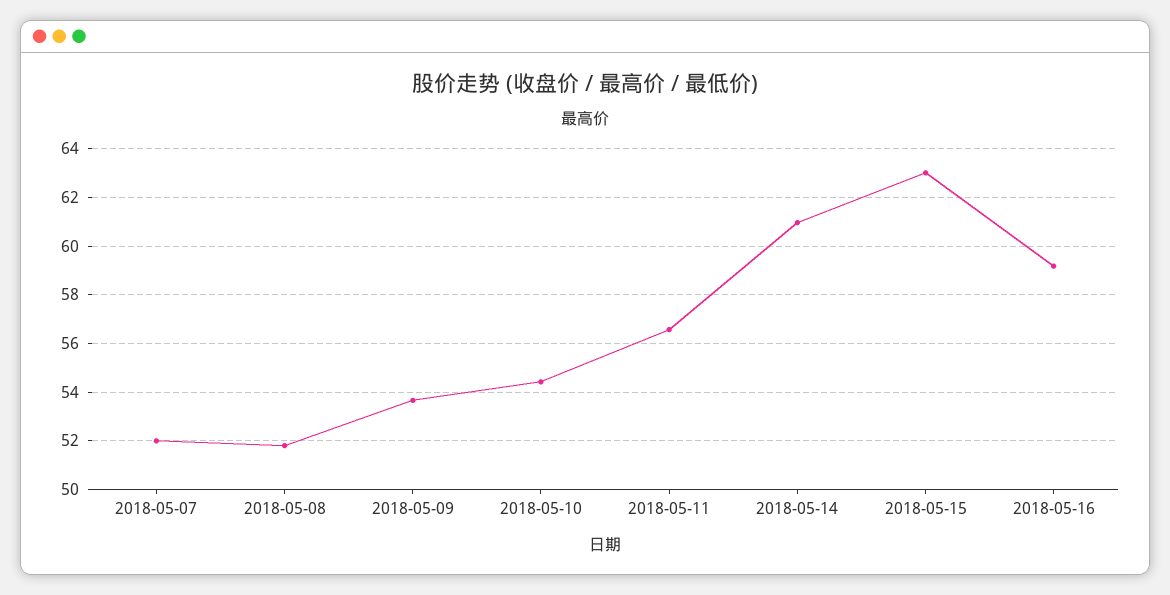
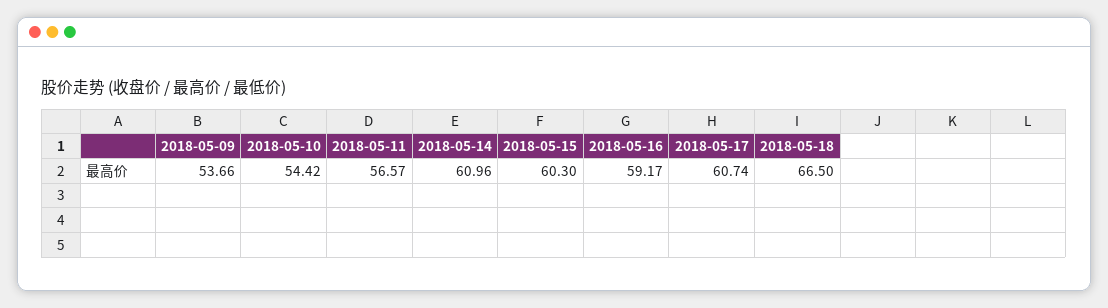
2018-05-07: 52 -> none
2018-05-08: 51.75 -> none
2018-05-15: 63 -> 60.3
2018-05-17: none -> 60.74
2018-05-18: none -> 66.5

